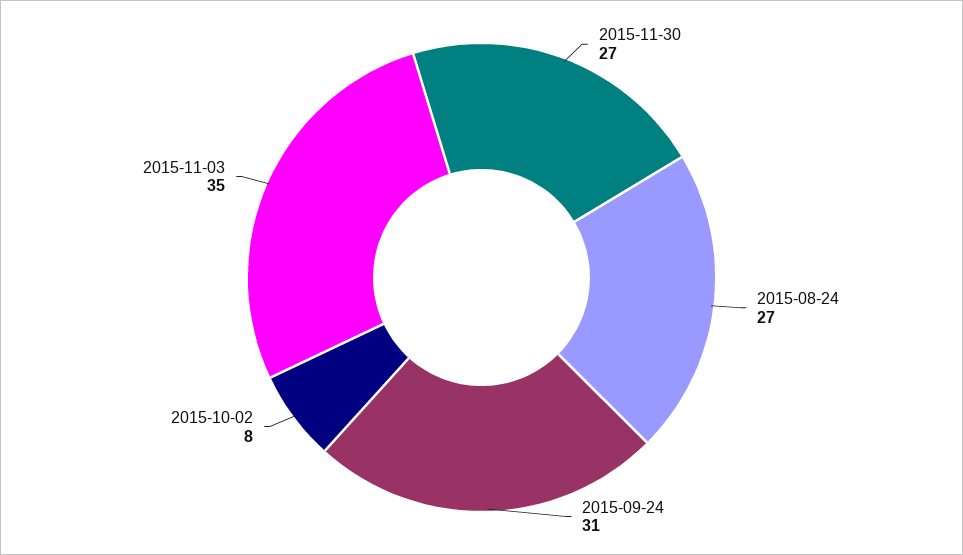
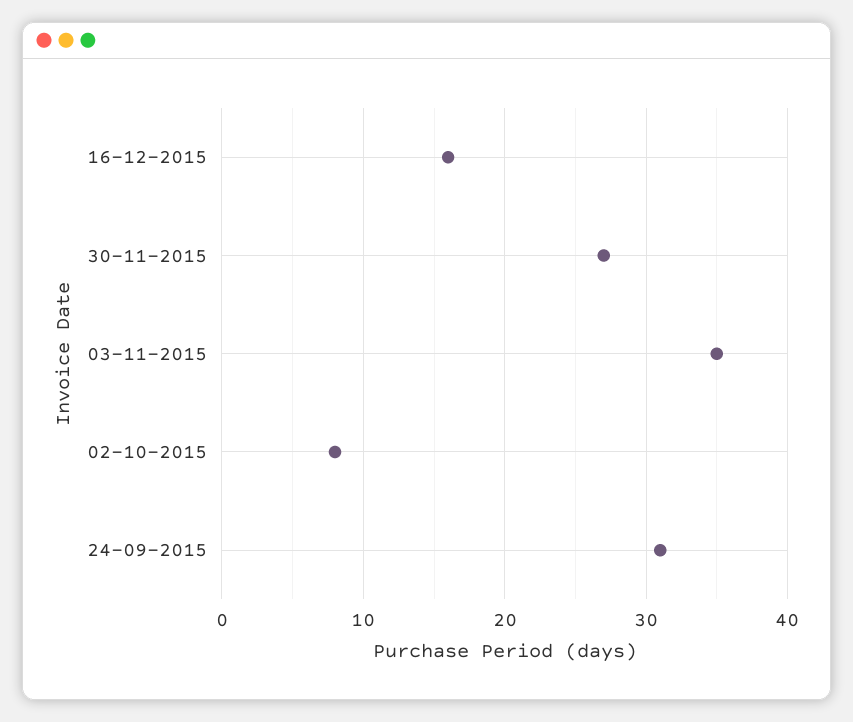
2015-08-24: 27 -> none
16-12-2015: none -> 16

